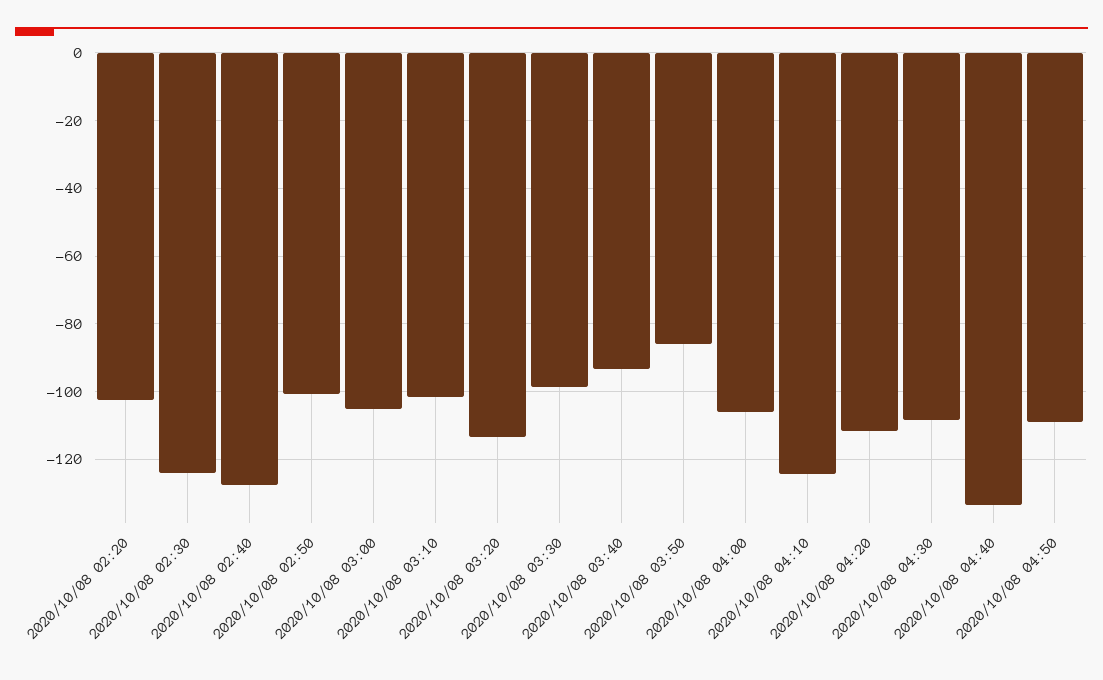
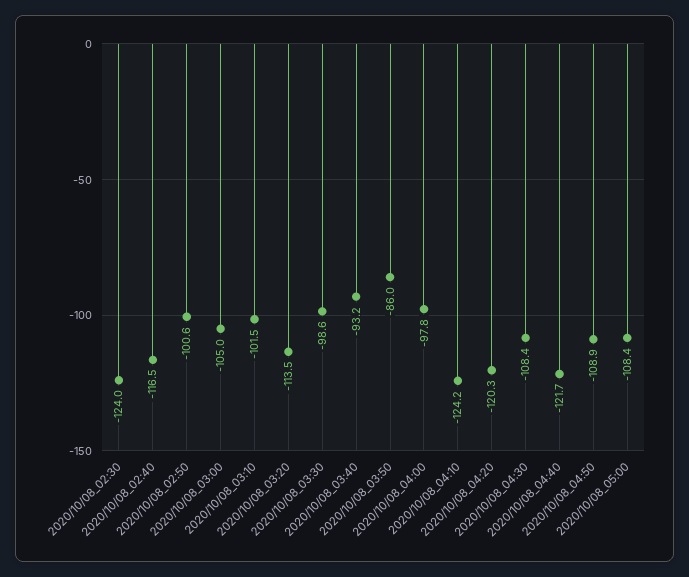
2020/10/08 02:20: -102 -> none
2020/10/08 02:40: -128 -> -116.5
2020/10/08 04:00: -106 -> -97.8
2020/10/08 04:20: -112 -> -120.3
2020/10/08 04:40: -134 -> -121.7
2020/10/08_05:00: none -> -108.4

